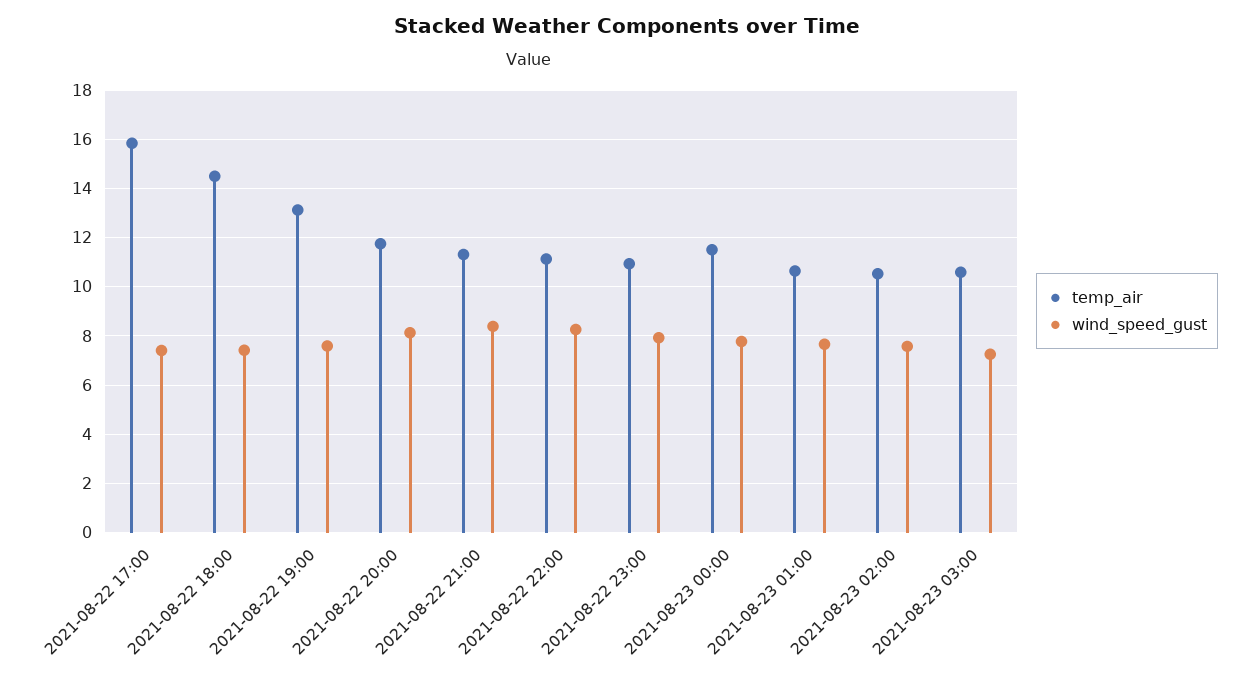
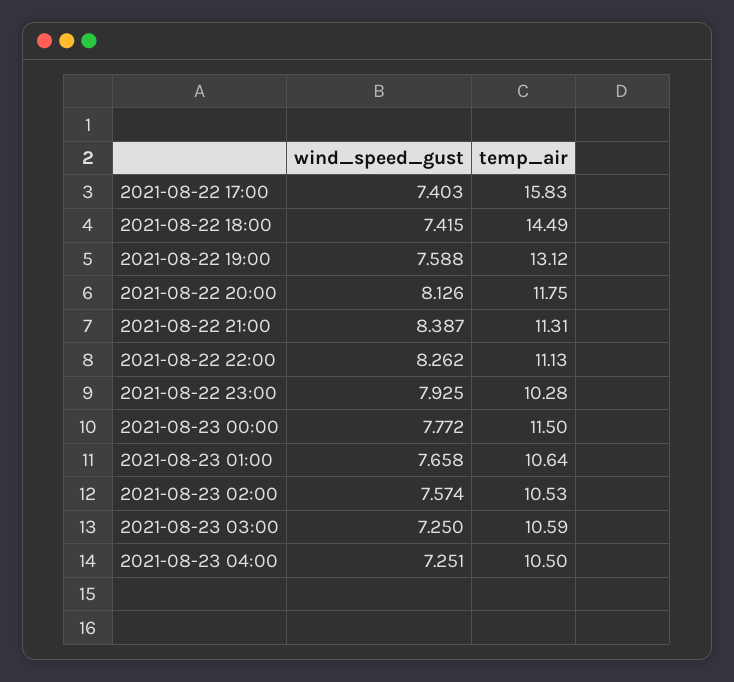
temp_air, 2021-08-22 23:00: 11 -> 10.28
wind_speed_gust, 2021-08-23 04:00: none -> 7.251
temp_air, 2021-08-23 04:00: none -> 10.5

